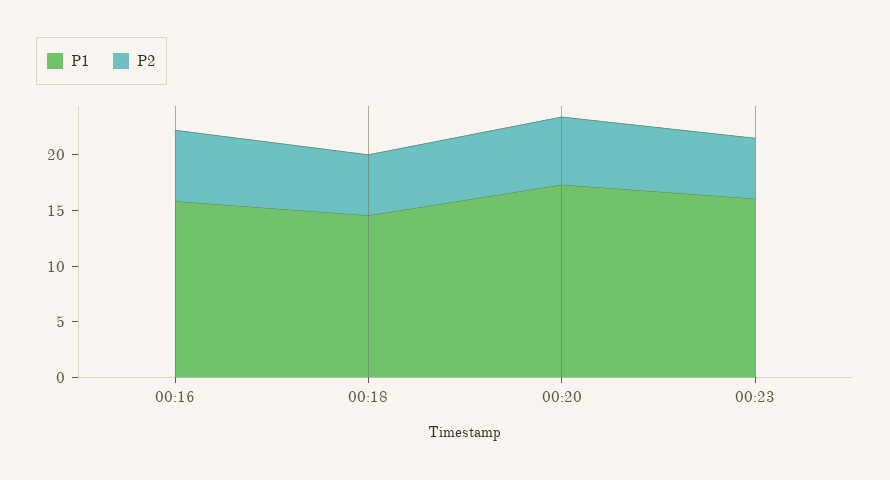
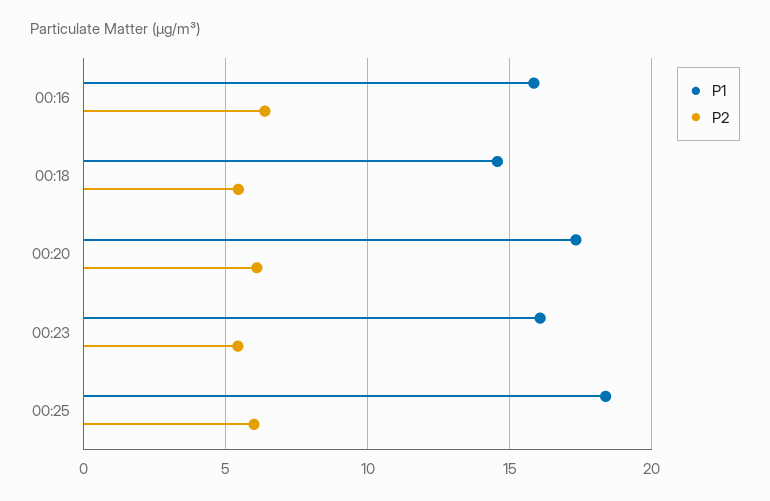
P1, 00:25: none -> 18.5
P2, 00:25: none -> 6

